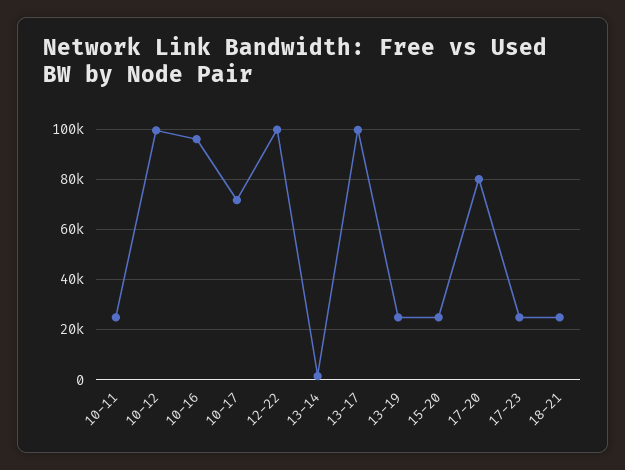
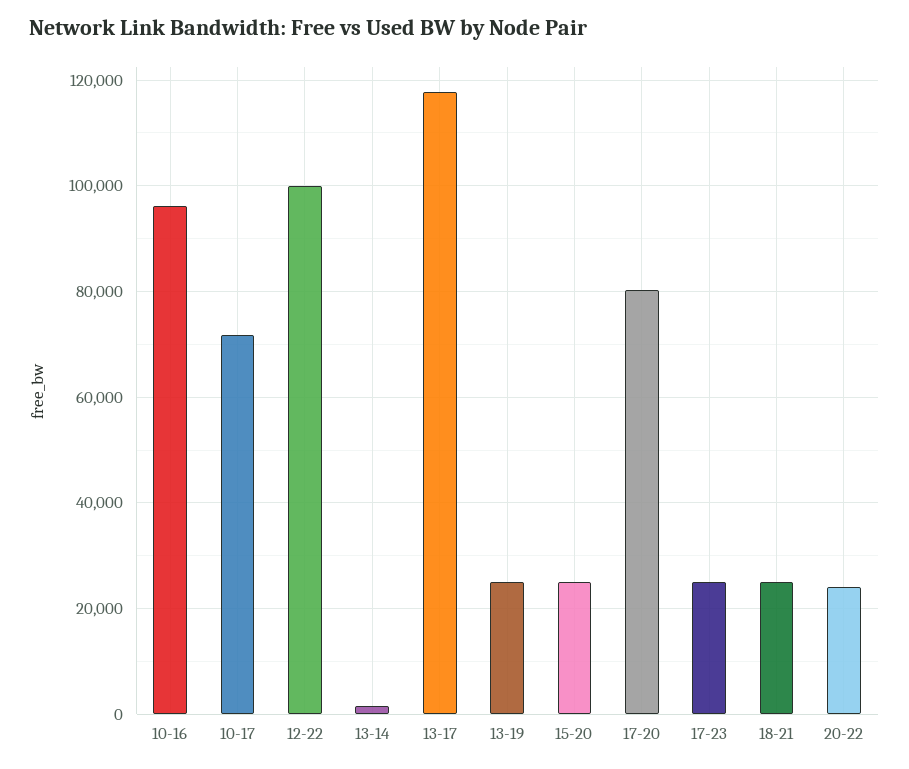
10-11: 25000 -> none
10-12: 100000 -> none
13-17: 100000 -> 118000
20-22: none -> 24000

